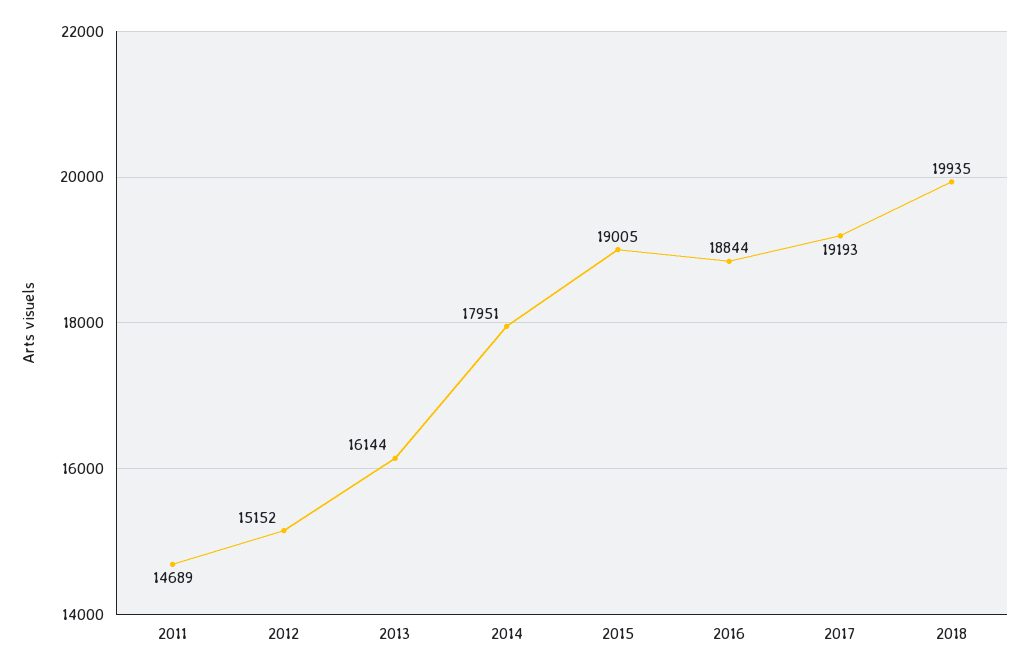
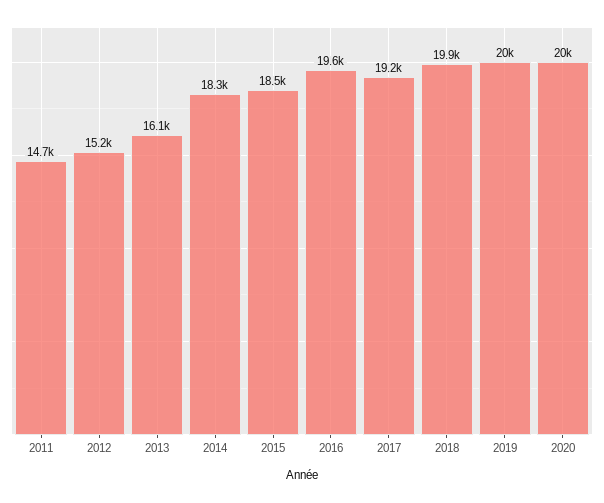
2014: 17951 -> 18300
2015: 19005 -> 18500
2016: 18844 -> 19600
2019: none -> 20000
2020: none -> 20000

